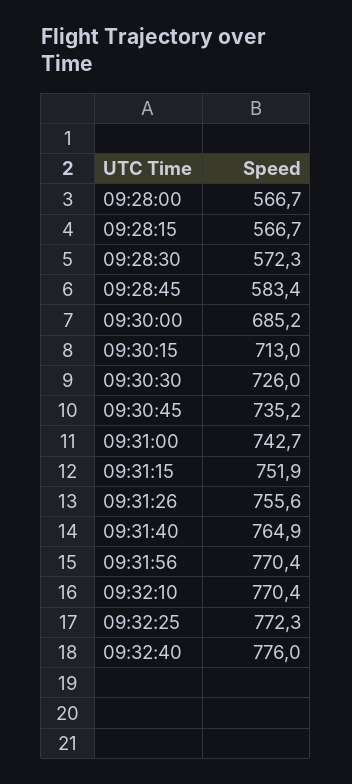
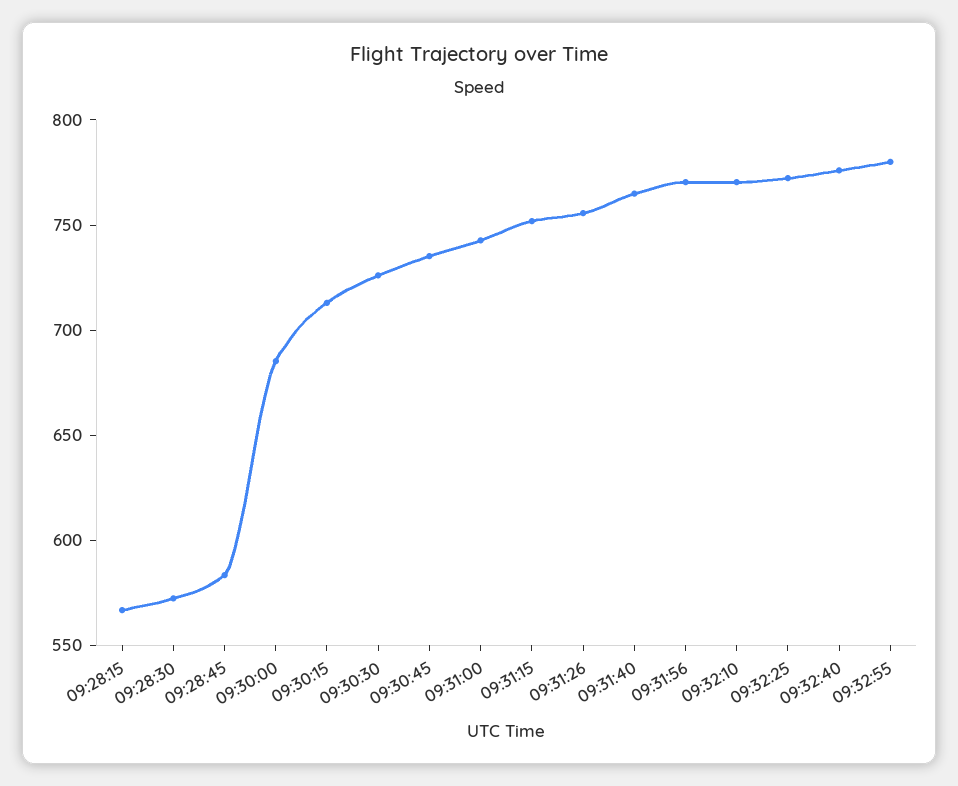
09:28:00: 566.7 -> none
09:32:55: none -> 780

